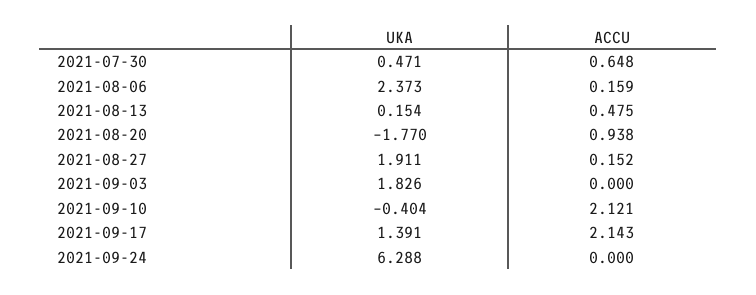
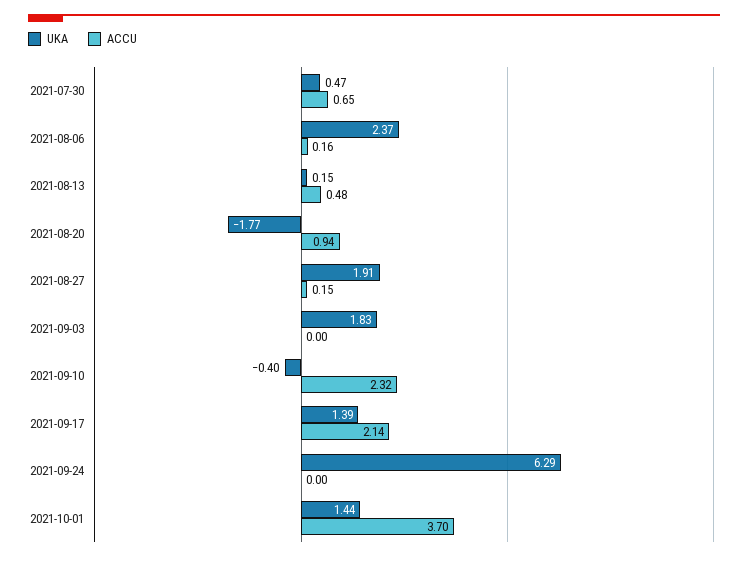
ACCU, 2021-09-10: 2.121 -> 2.32
UKA, 2021-10-01: none -> 1.44
ACCU, 2021-10-01: none -> 3.7

